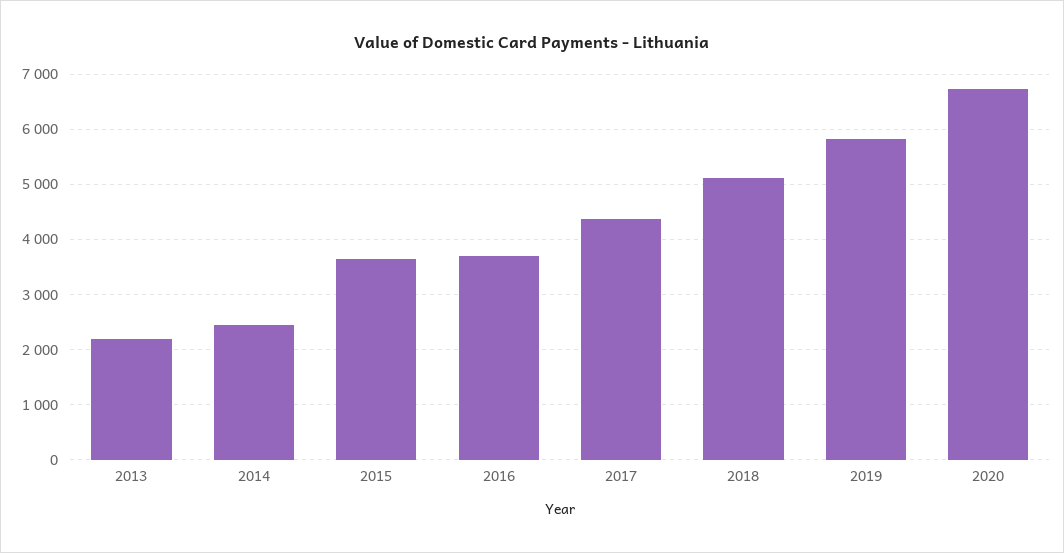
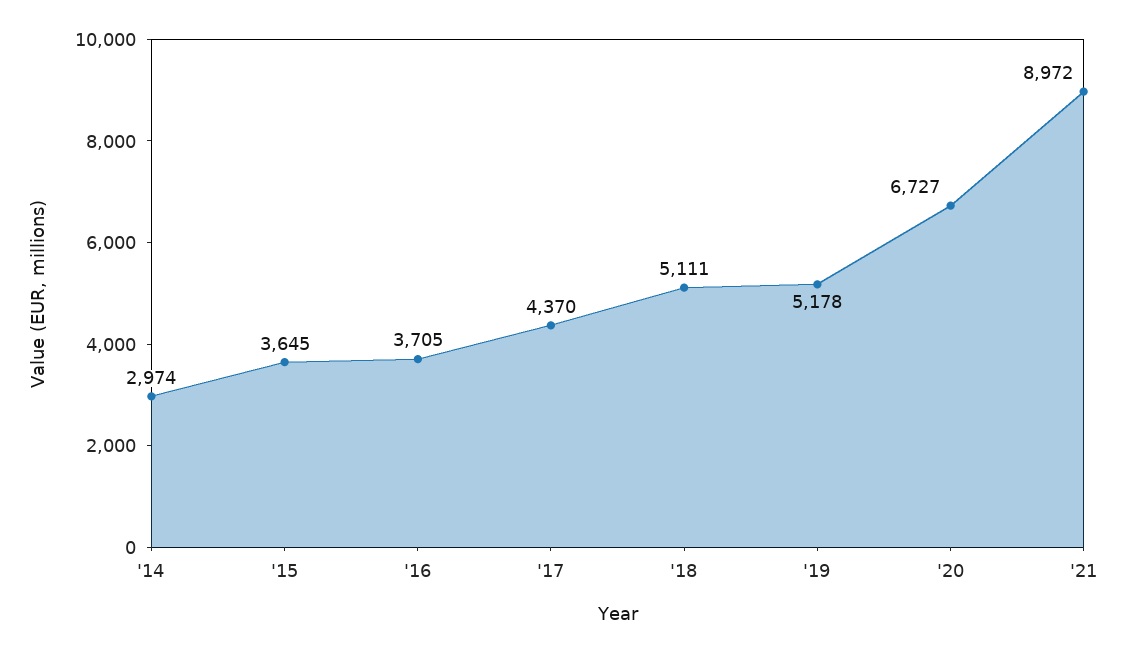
2013: 2200 -> none
2014: 2400 -> 2974
2019: 5800 -> 5178
'21: none -> 8972

